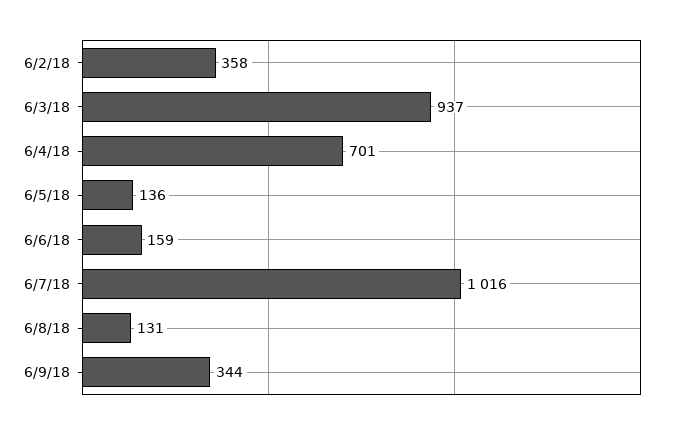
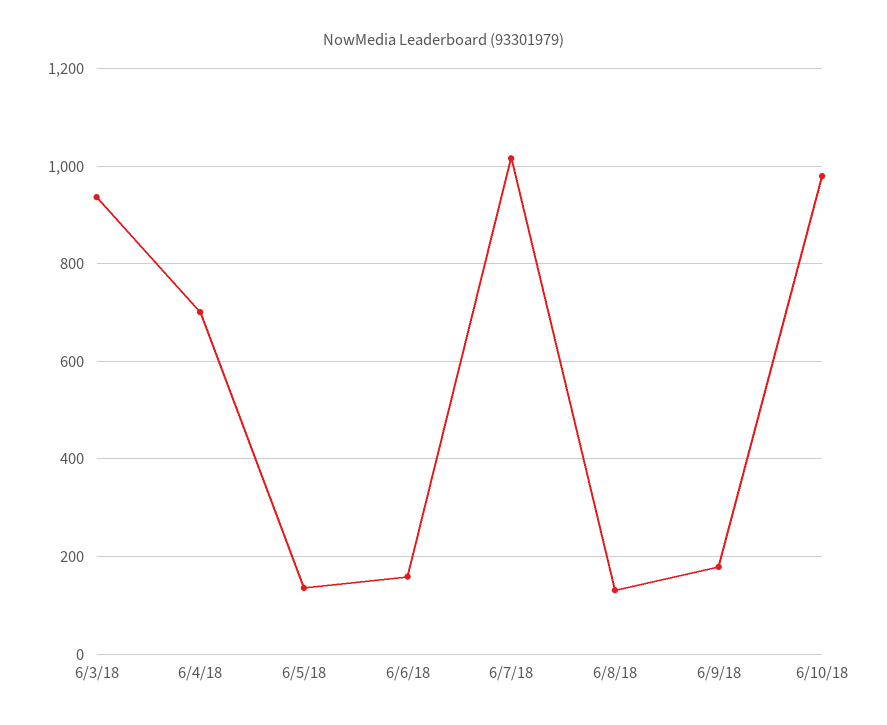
6/2/18: 358 -> none
6/9/18: 344 -> 180
6/10/18: none -> 980

